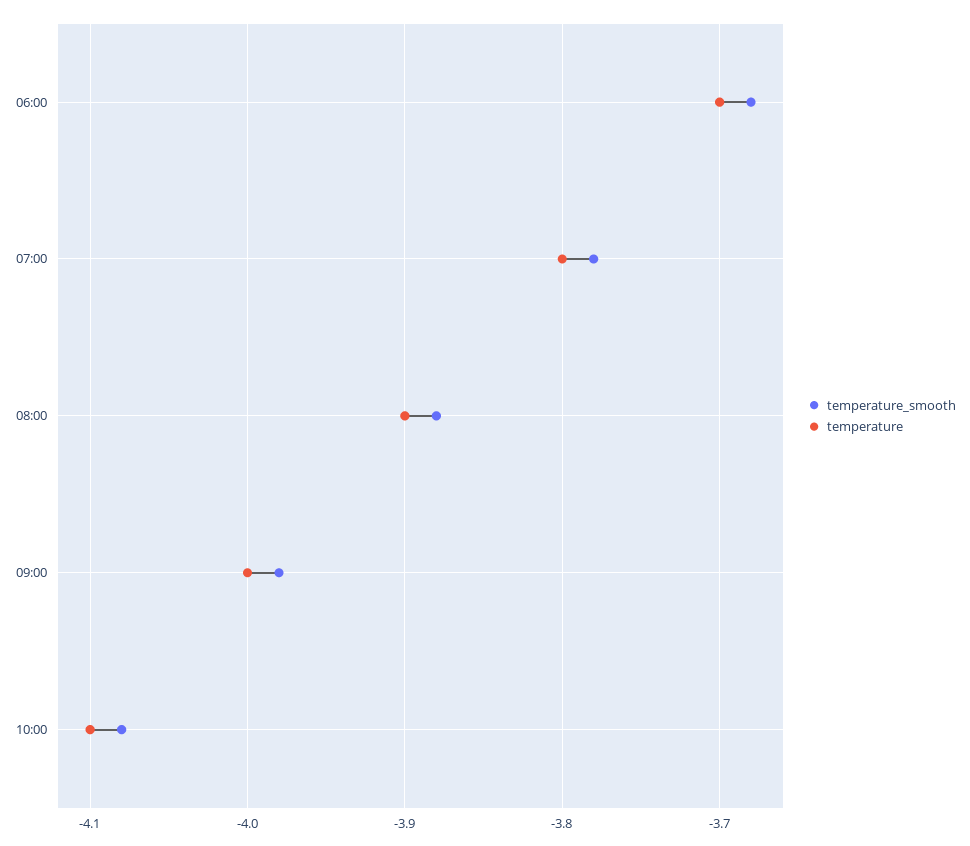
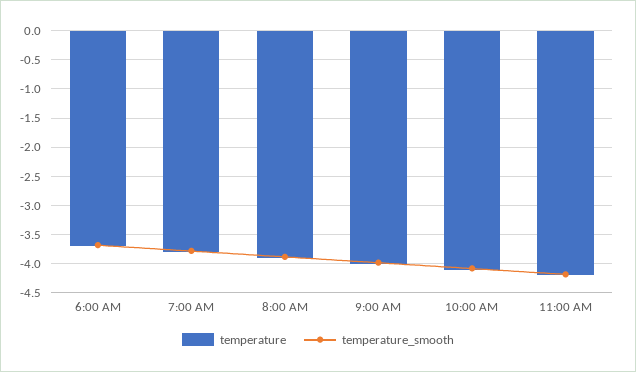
temperature, 11:00 AM: none -> -4.25
temperature_smooth, 11:00 AM: none -> -4.25

